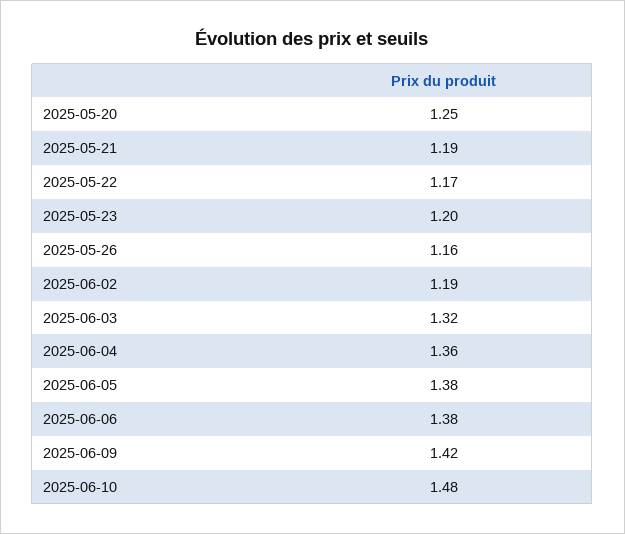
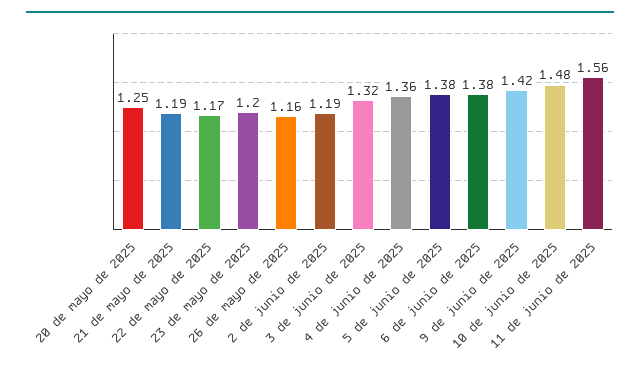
11 de junio de 2025: none -> 1.56

